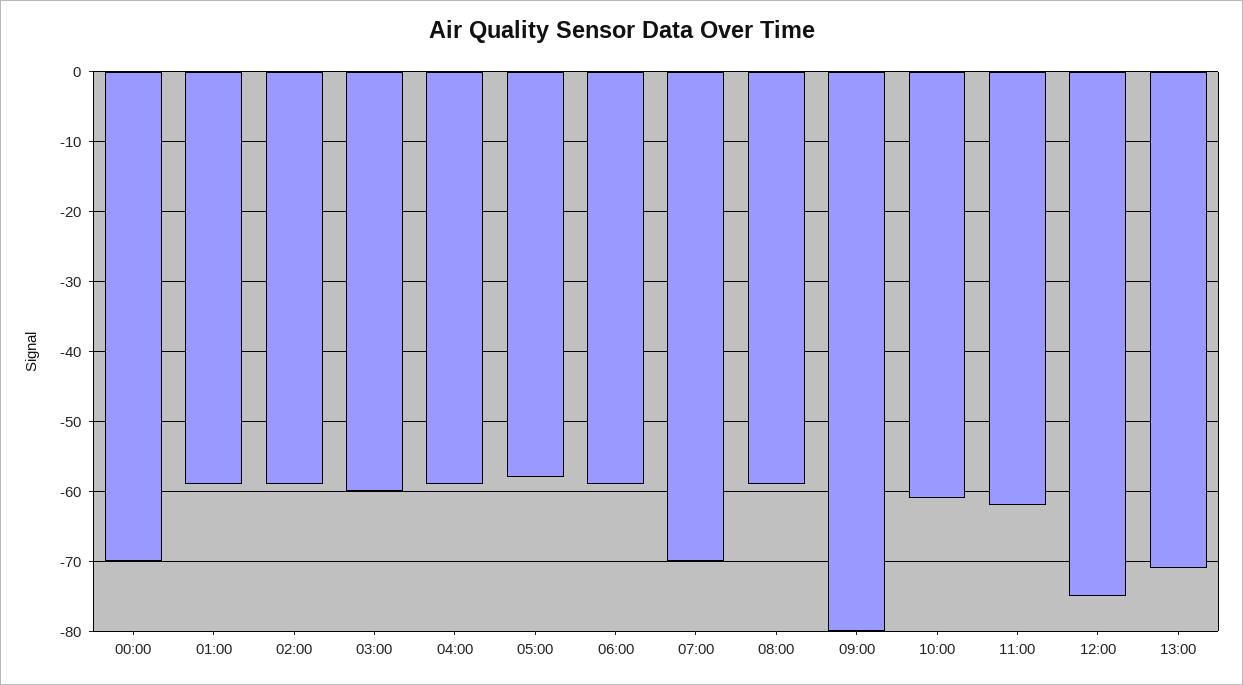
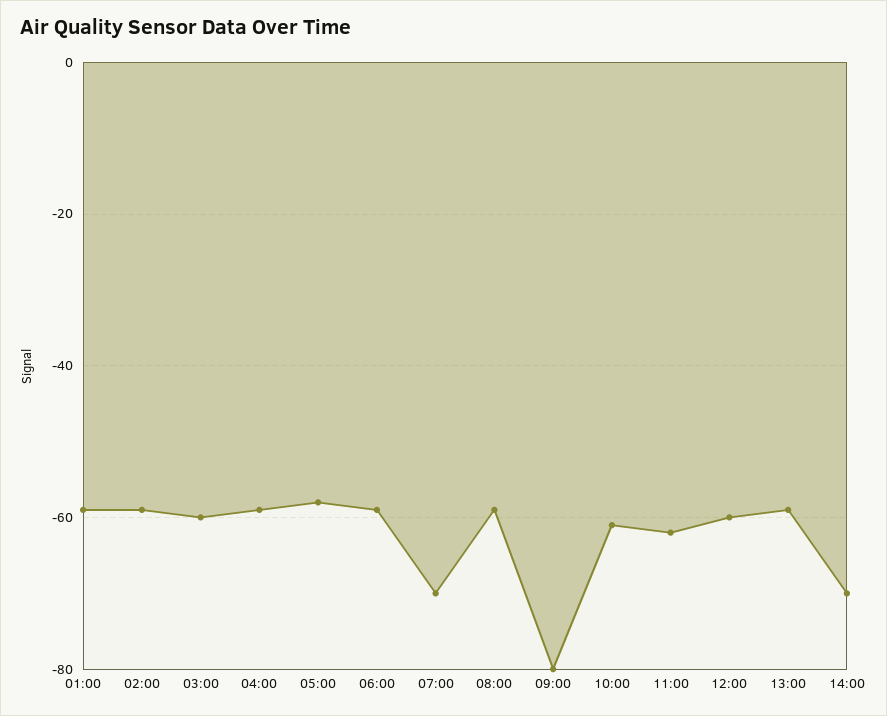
00:00: -70 -> none
12:00: -75 -> -60
13:00: -71 -> -60
14:00: none -> -70

